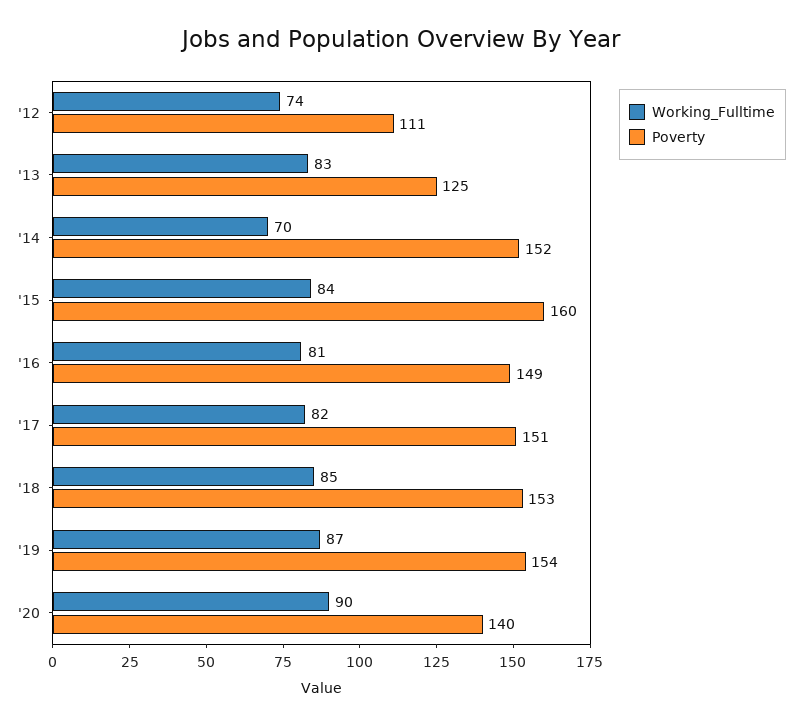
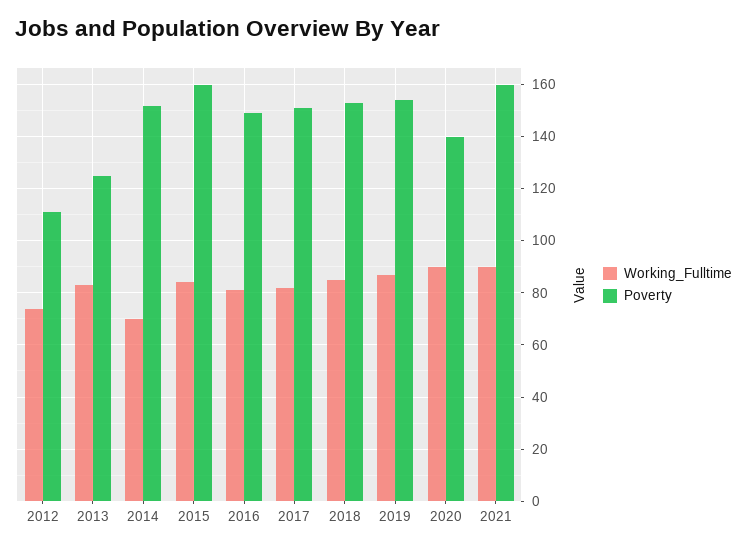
Working_Fulltime, 2021: none -> 90
Poverty, 2021: none -> 160

